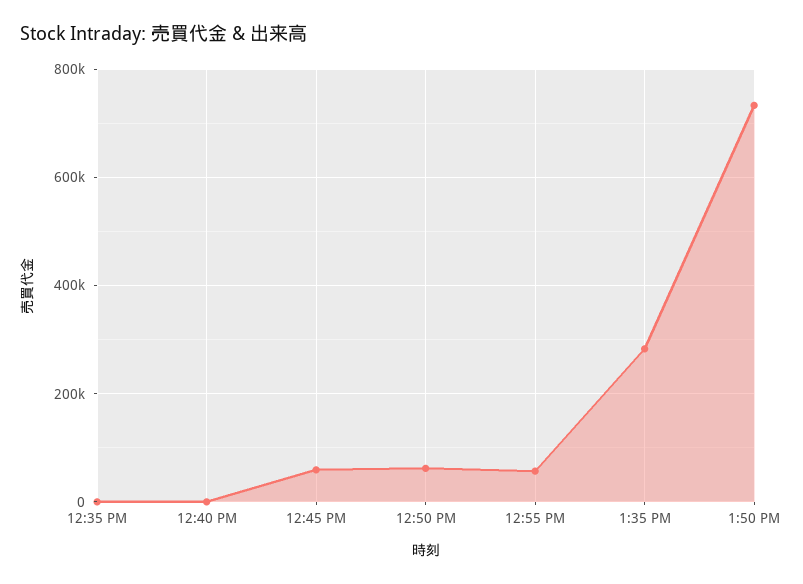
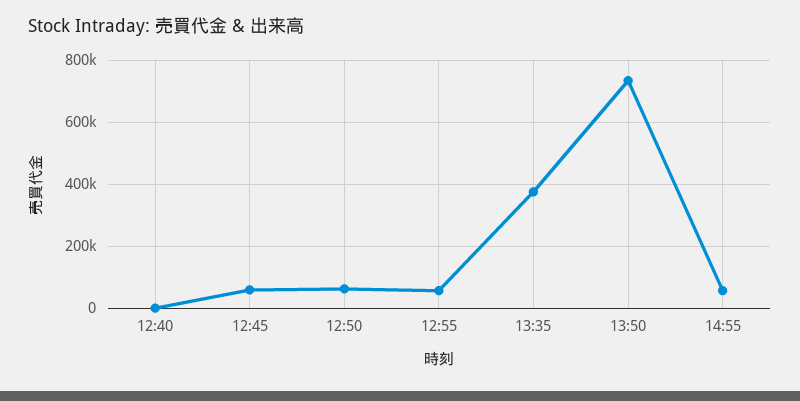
12:35 PM: 0 -> none
1:35 PM: 280000 -> 380000
14:55: none -> 60000

